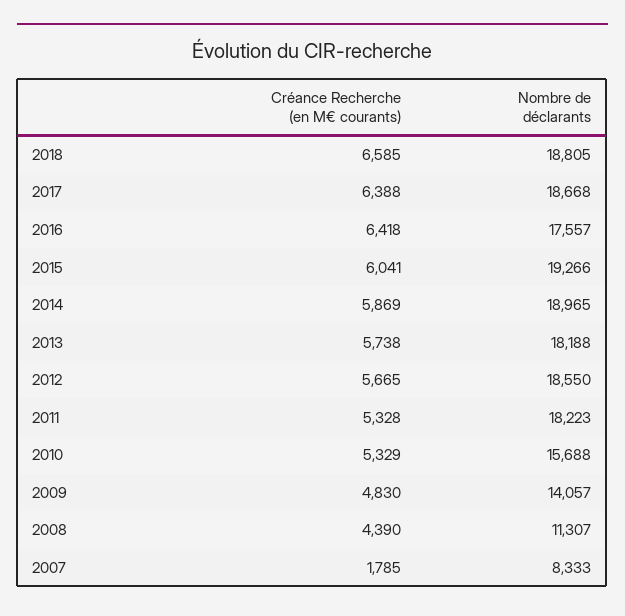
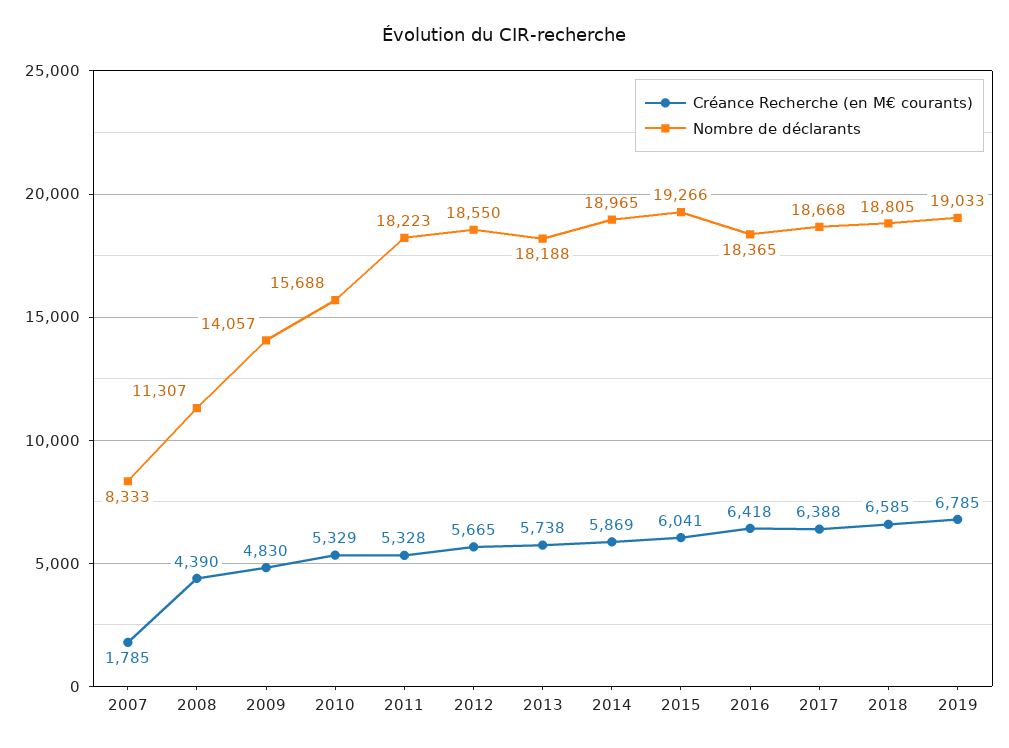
Nombre de déclarants, 2016: 17557 -> 18365
Créance Recherche (en M€ courants), 2019: none -> 6785
Nombre de déclarants, 2019: none -> 19033

